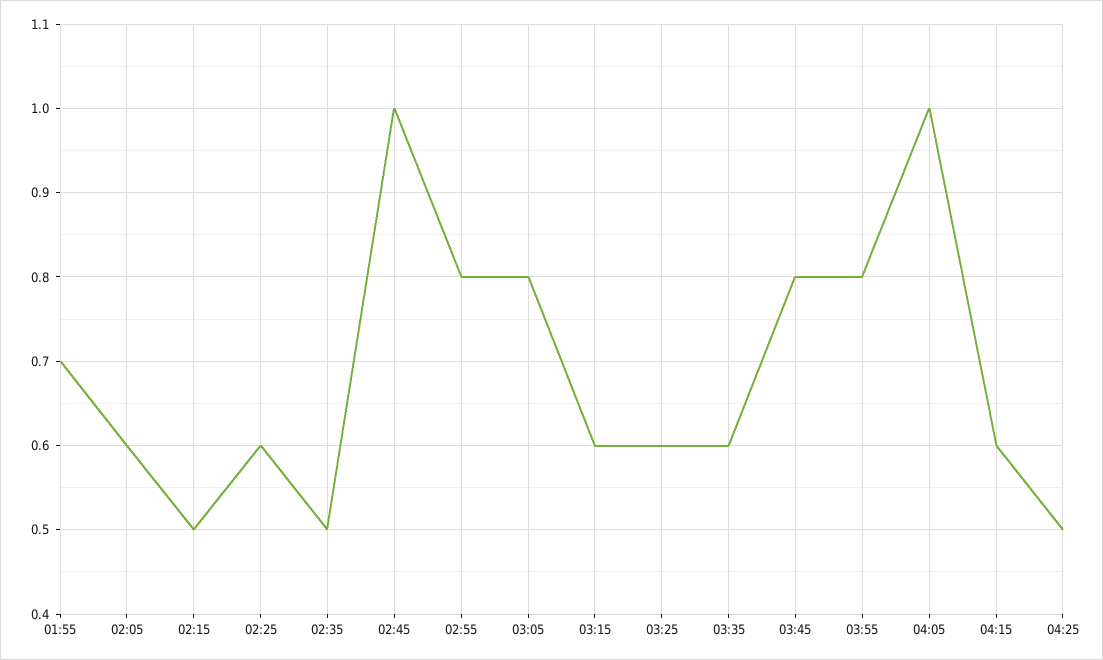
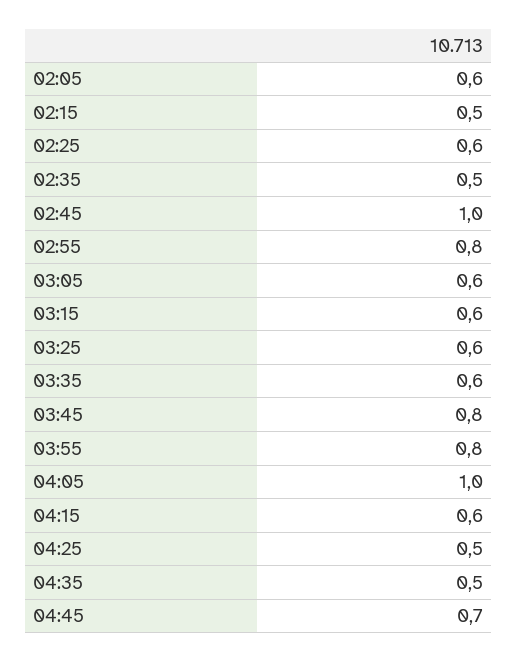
01:55: 0.7 -> none
03:05: 0.8 -> 0.6
04:35: none -> 0.5
04:45: none -> 0.7

